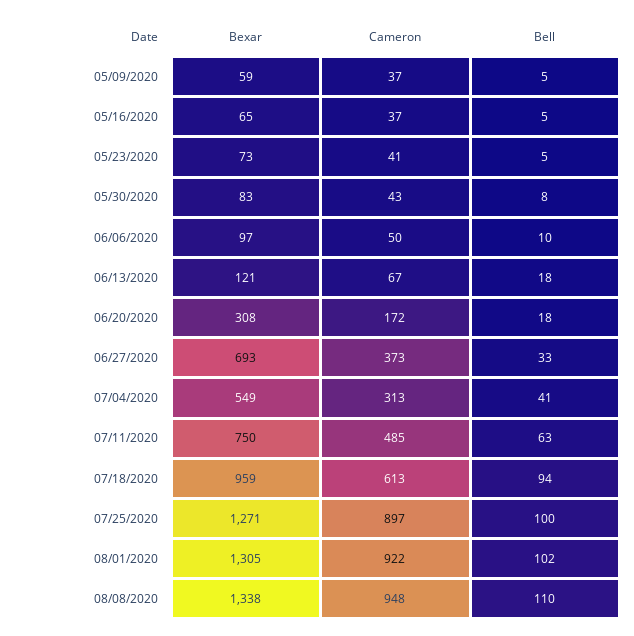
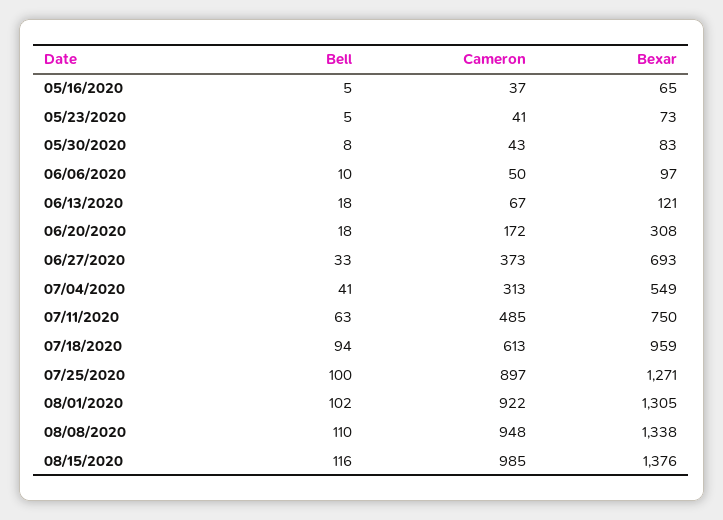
Bexar, 05/09/2020: 59 -> none
Cameron, 05/09/2020: 37 -> none
Bell, 05/09/2020: 5 -> none
Bell, 08/15/2020: none -> 116
Cameron, 08/15/2020: none -> 985
Bexar, 08/15/2020: none -> 1376

